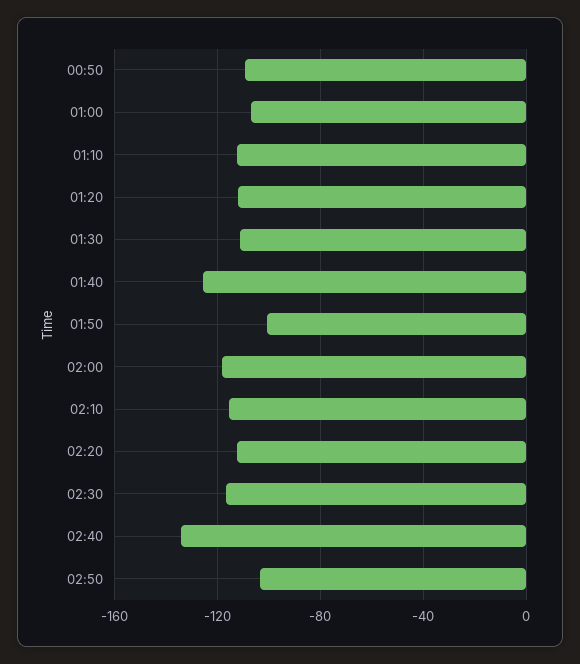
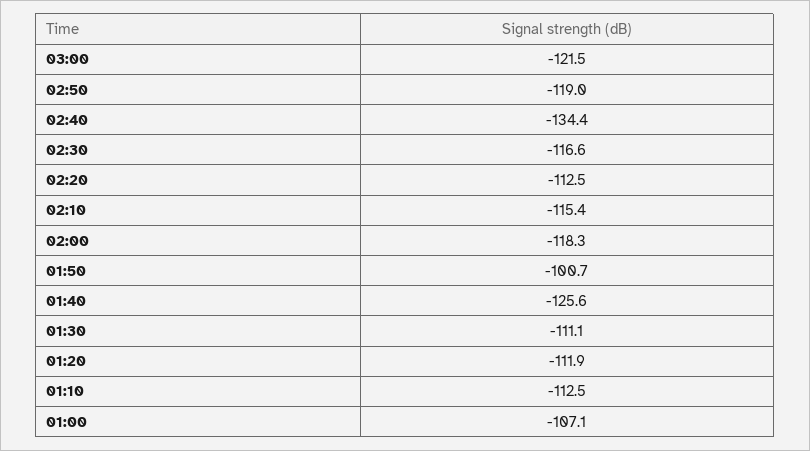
00:50: -110 -> none
02:50: -105 -> -119
03:00: none -> -121.5

